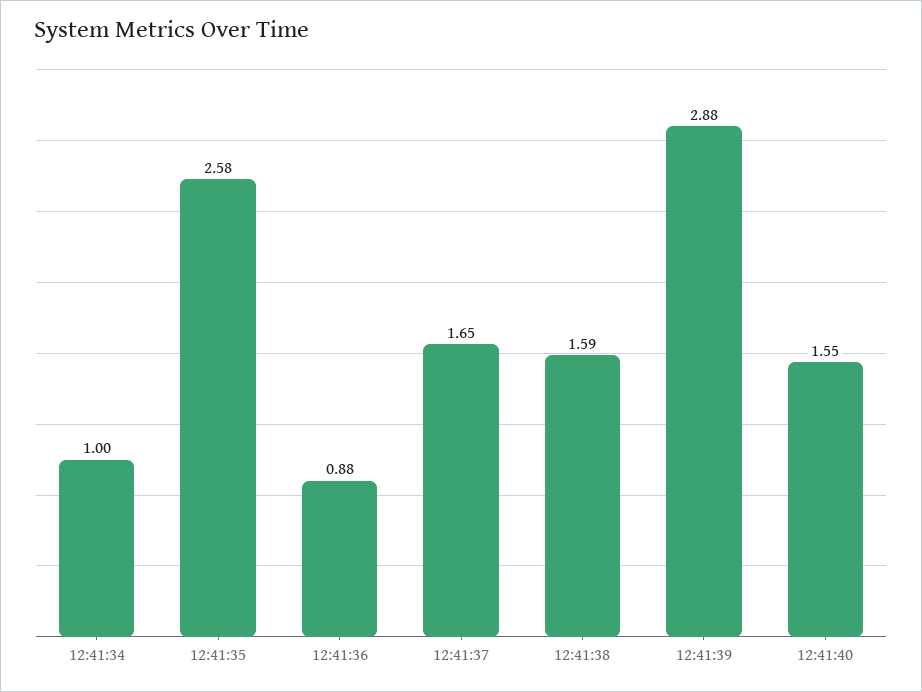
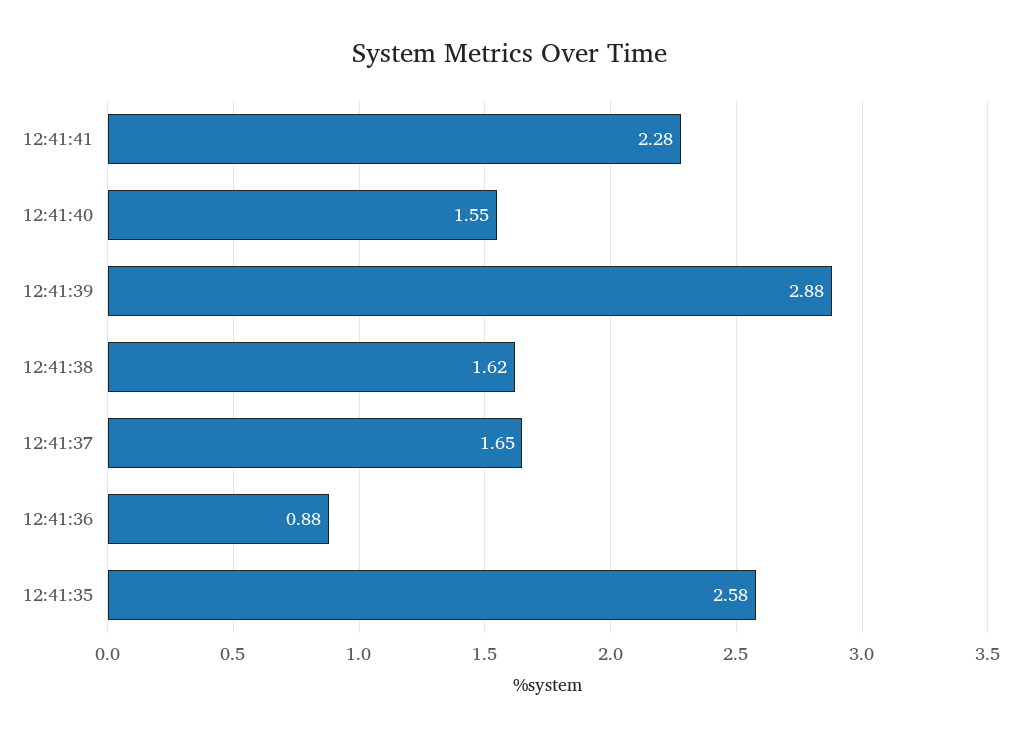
12:41:34: 1 -> none
12:41:38: 1.59 -> 1.62
12:41:41: none -> 2.28

